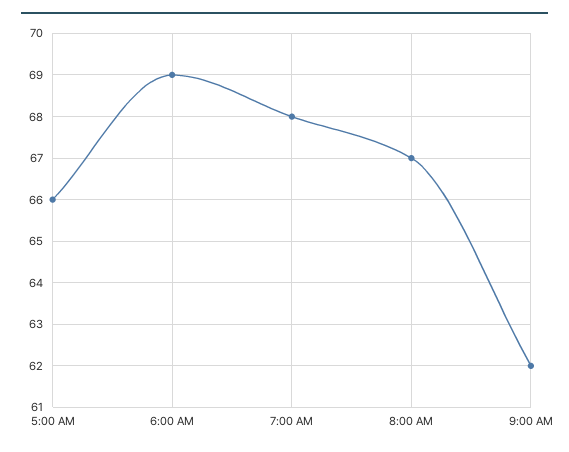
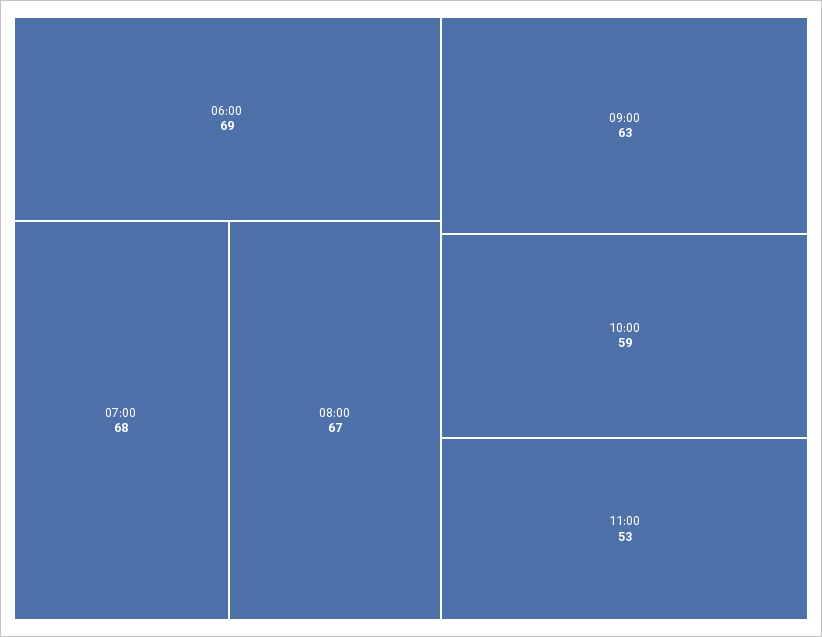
5:00 AM: 66 -> none
9:00 AM: 62 -> 63
10:00: none -> 59
11:00: none -> 53

